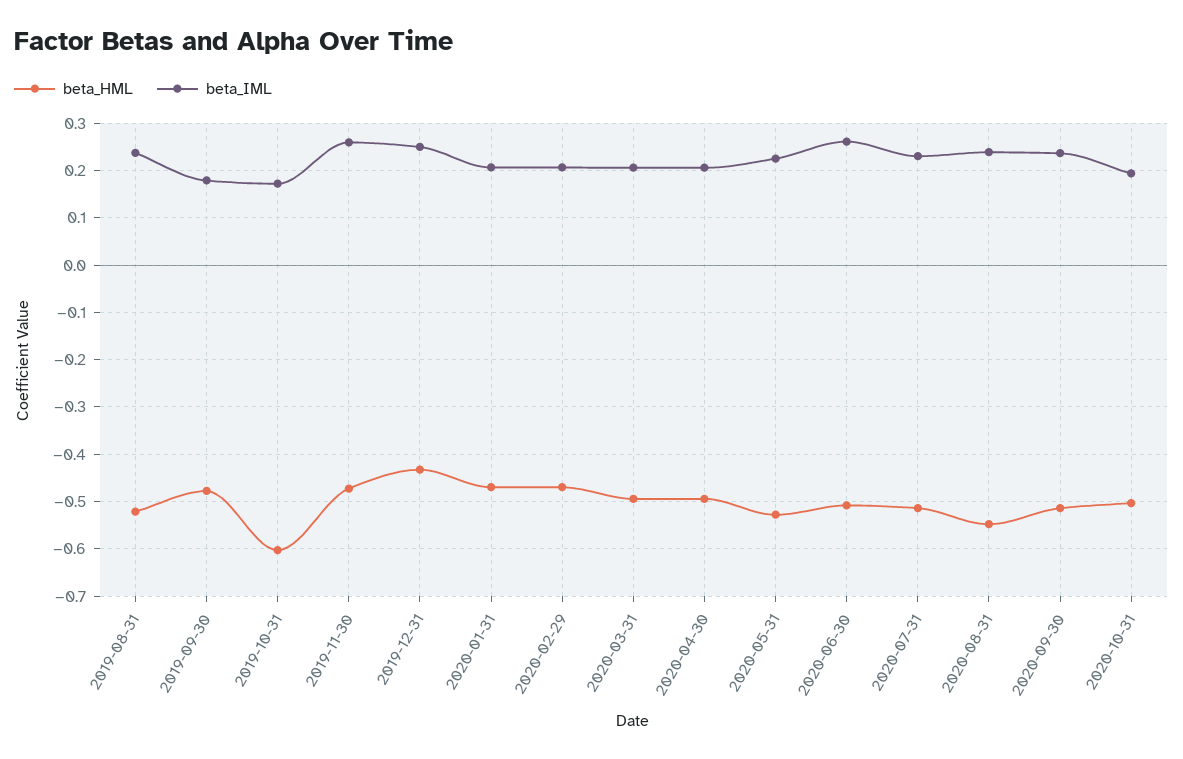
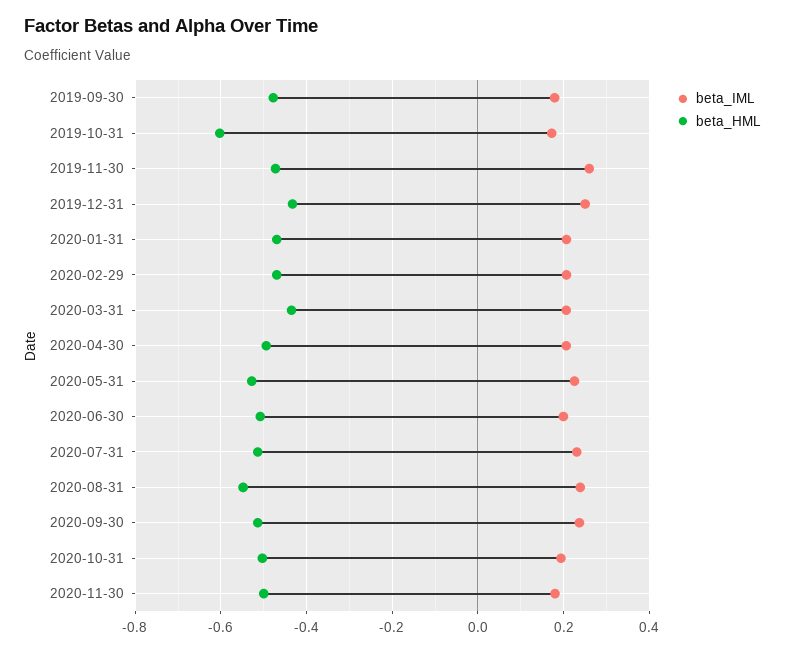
beta_HML, 2019-08-31: -0.52 -> none
beta_IML, 2019-08-31: 0.24 -> none
beta_HML, 2020-03-31: -0.5 -> -0.44
beta_IML, 2020-06-30: 0.26 -> 0.2
beta_IML, 2020-11-30: none -> 0.18
beta_HML, 2020-11-30: none -> -0.5

